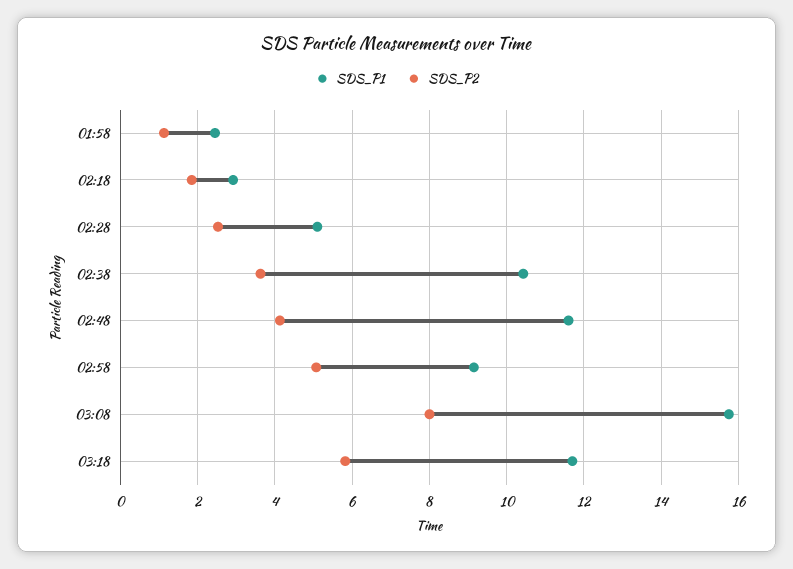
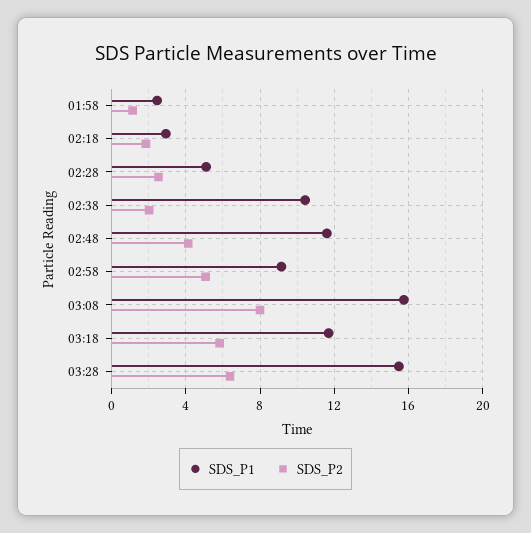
SDS_P2, 02:38: 3.6 -> 2
SDS_P1, 03:28: none -> 15.5
SDS_P2, 03:28: none -> 6.5

